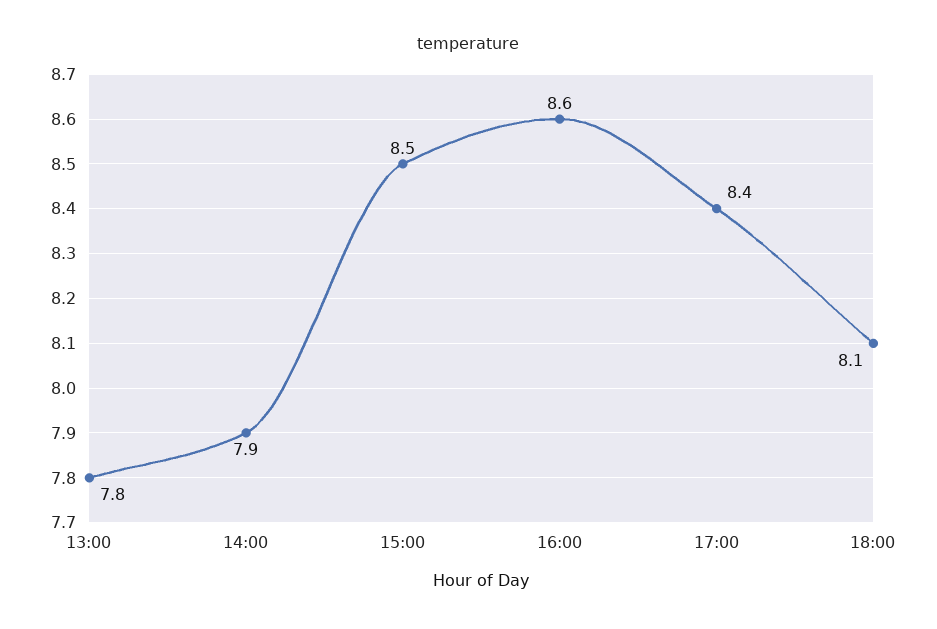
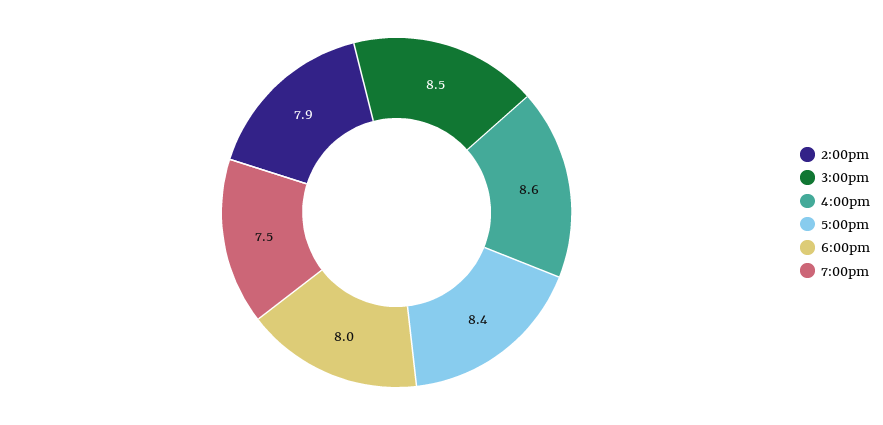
13:00: 7.8 -> none
18:00: 8.1 -> 8
7:00pm: none -> 7.5

